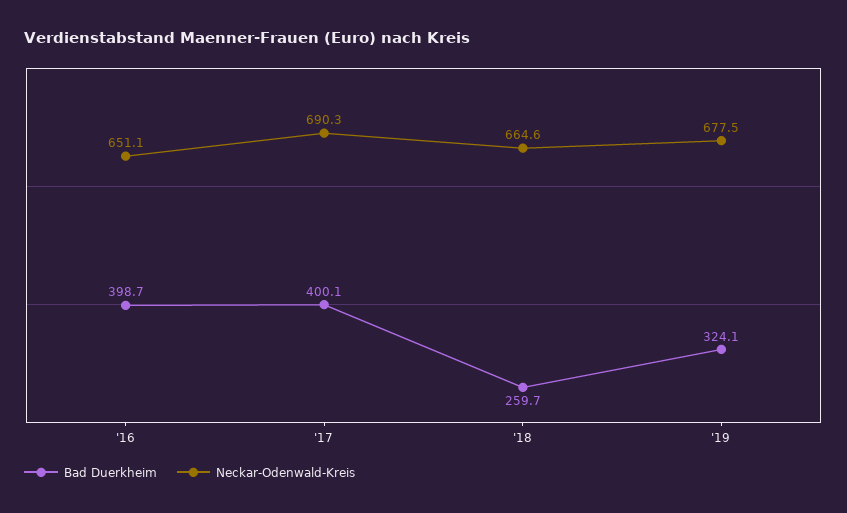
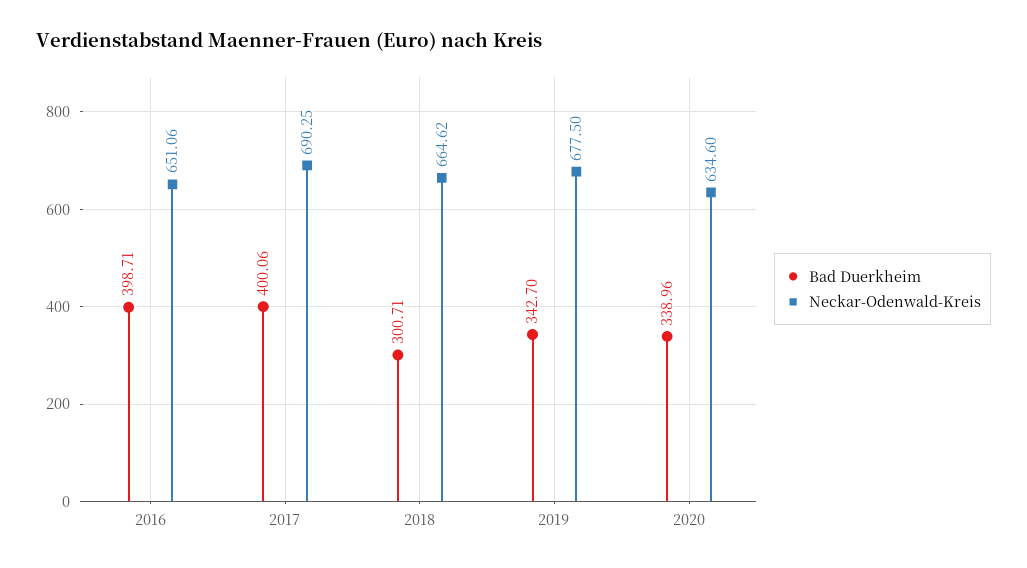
Bad Duerkheim, '18: 259.7 -> 300.71
Bad Duerkheim, '19: 324.1 -> 342.7
Bad Duerkheim, 2020: none -> 338.96
Neckar-Odenwald-Kreis, 2020: none -> 634.6

